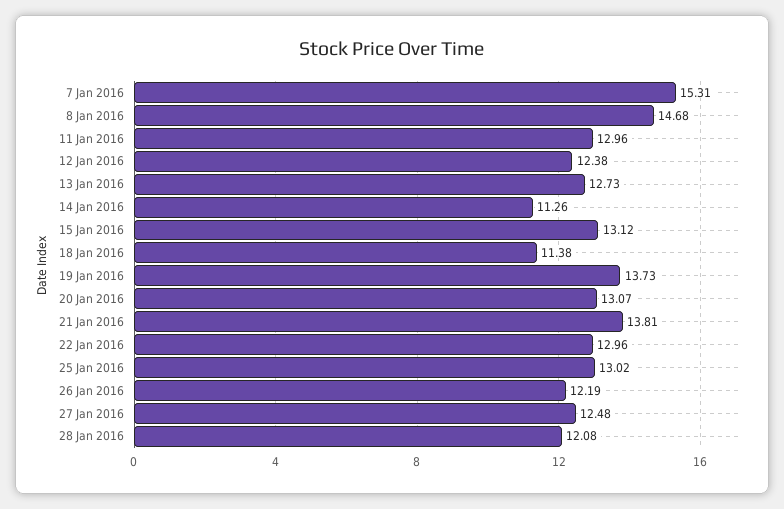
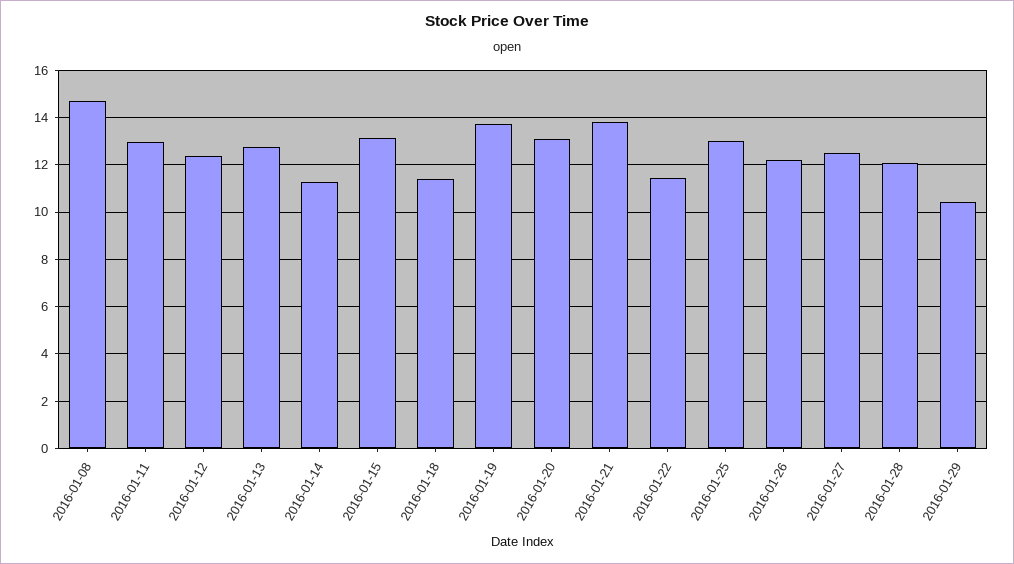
7 Jan 2016: 15.31 -> none
22 Jan 2016: 12.96 -> 11.5
2016-01-29: none -> 10.5

